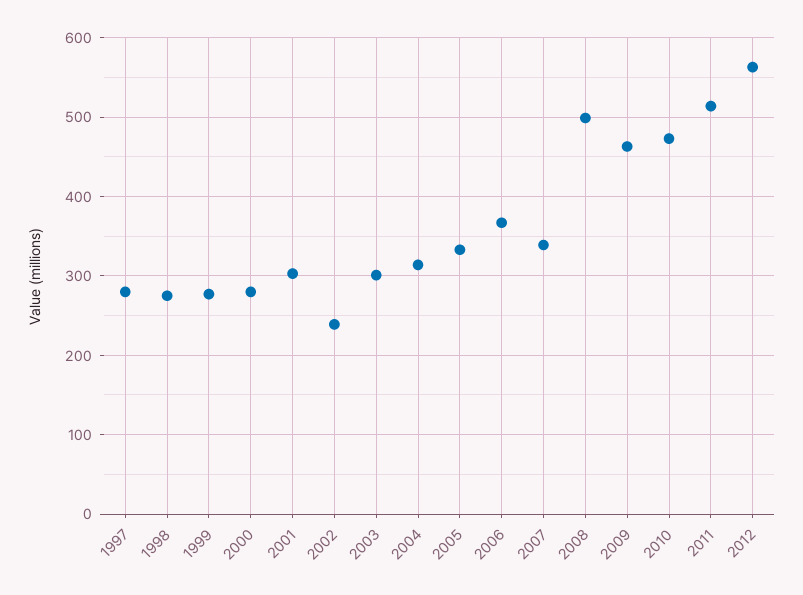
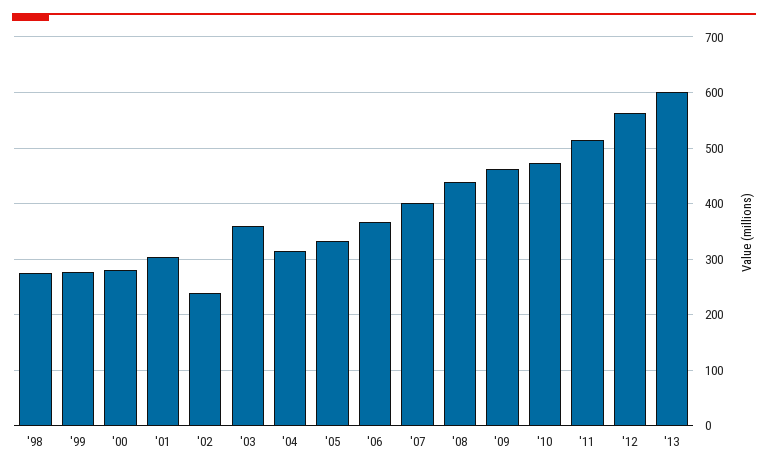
1997: 280 -> none
2003: 300 -> 360
2007: 340 -> 400
2008: 500 -> 440
'13: none -> 600

